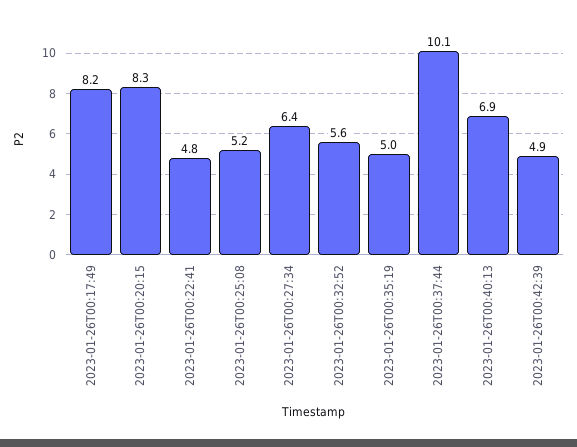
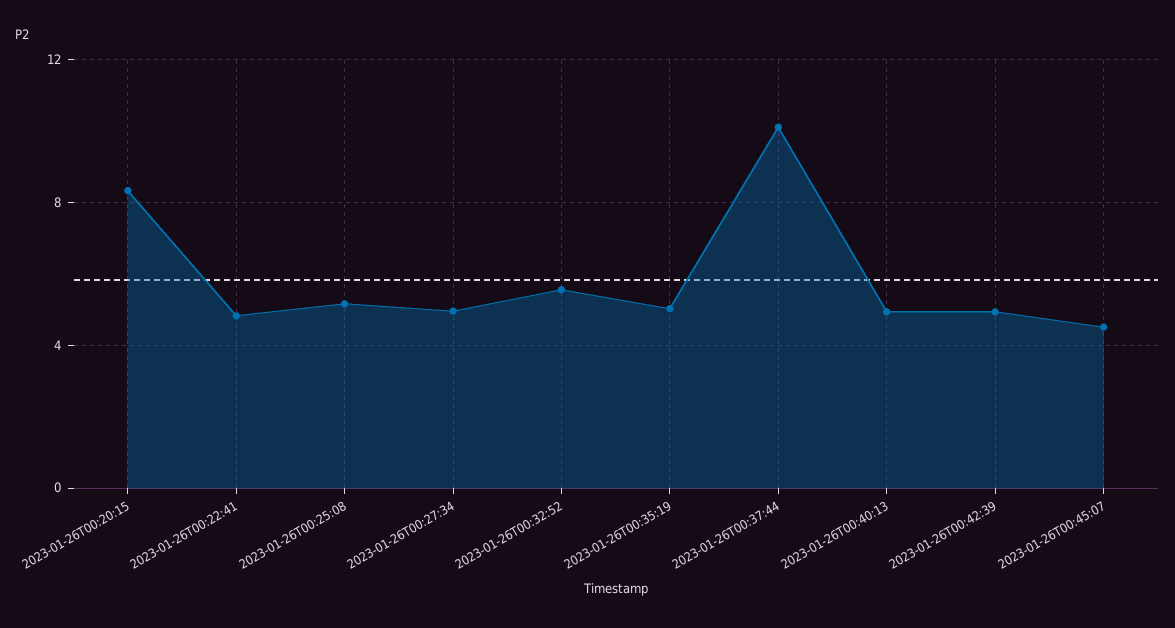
2023-01-26T00:17:49: 8.2 -> none
2023-01-26T00:27:34: 6.4 -> 5
2023-01-26T00:40:13: 6.9 -> 5
2023-01-26T00:45:07: none -> 4.5

